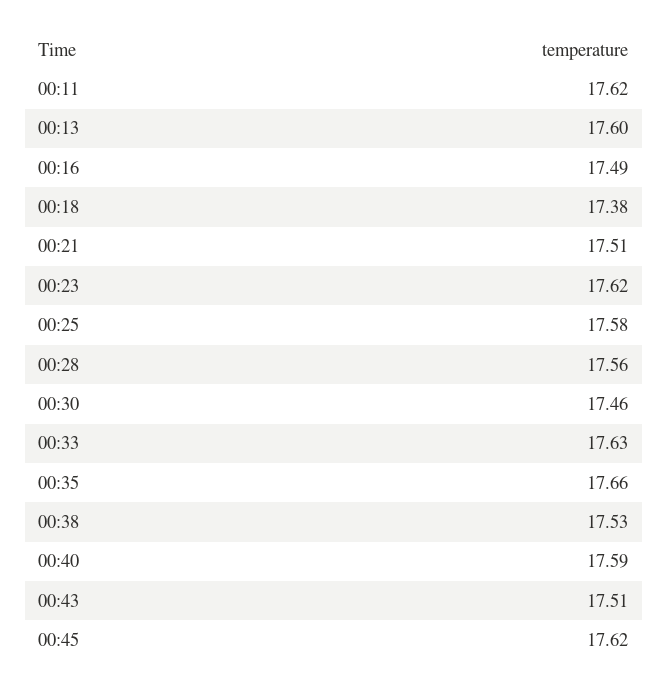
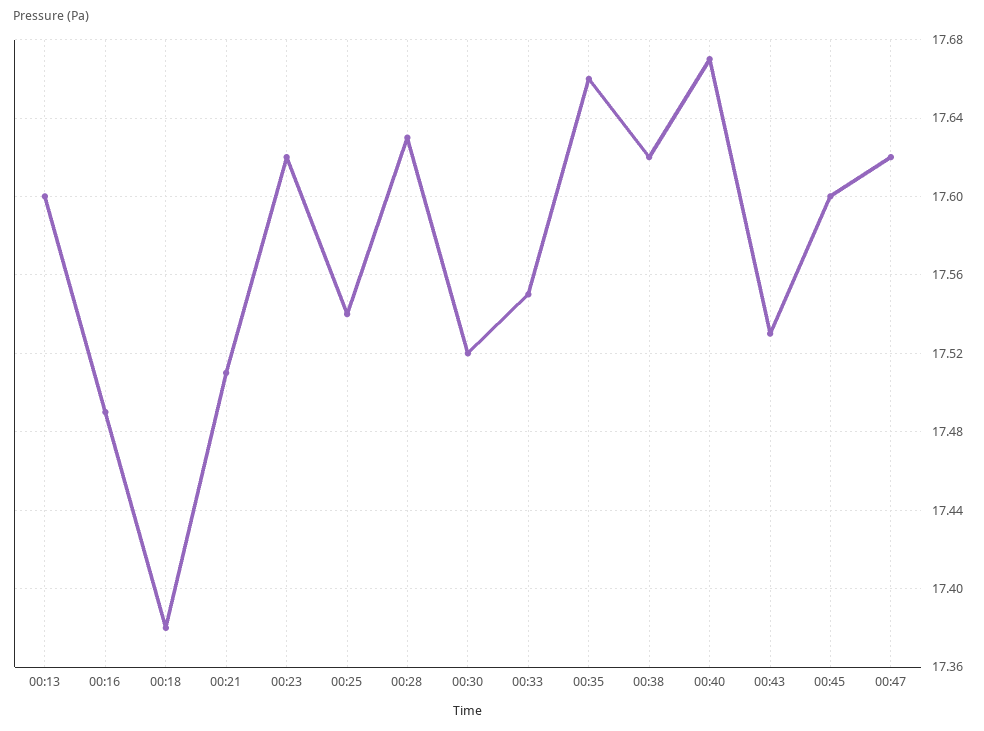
00:11: 17.62 -> none
00:25: 17.58 -> 17.54
00:28: 17.56 -> 17.63
00:30: 17.46 -> 17.52
00:33: 17.63 -> 17.55
00:38: 17.53 -> 17.62
00:40: 17.59 -> 17.67
00:43: 17.51 -> 17.53
00:45: 17.62 -> 17.6
00:47: none -> 17.62

